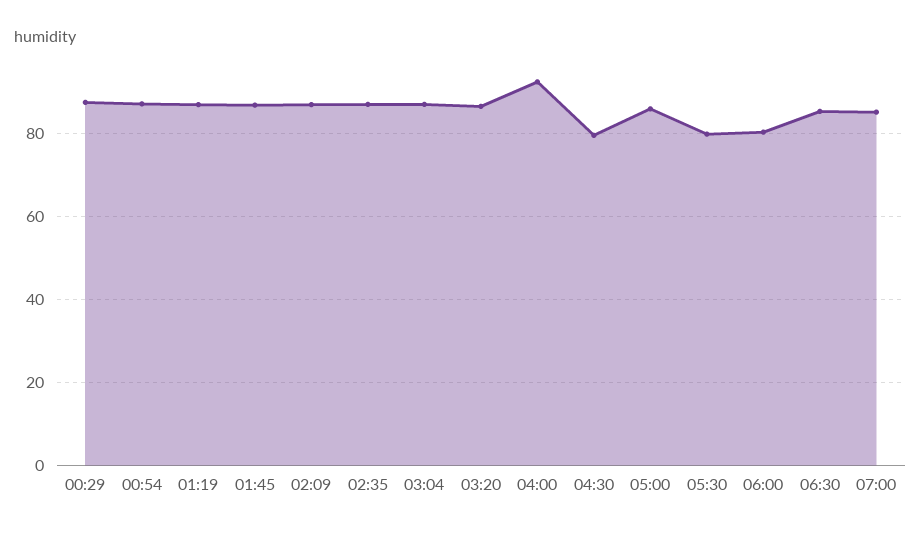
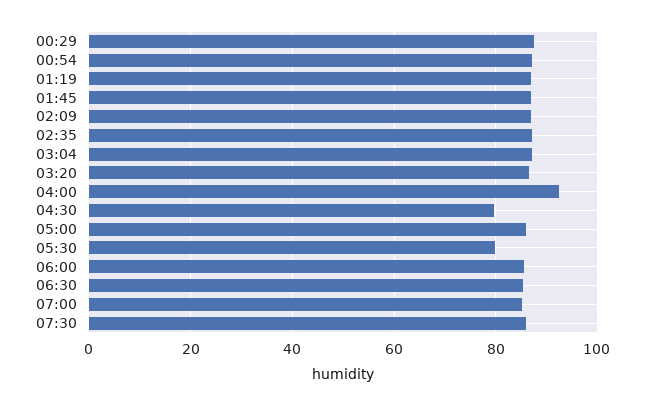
06:00: 80 -> 86
07:30: none -> 86

